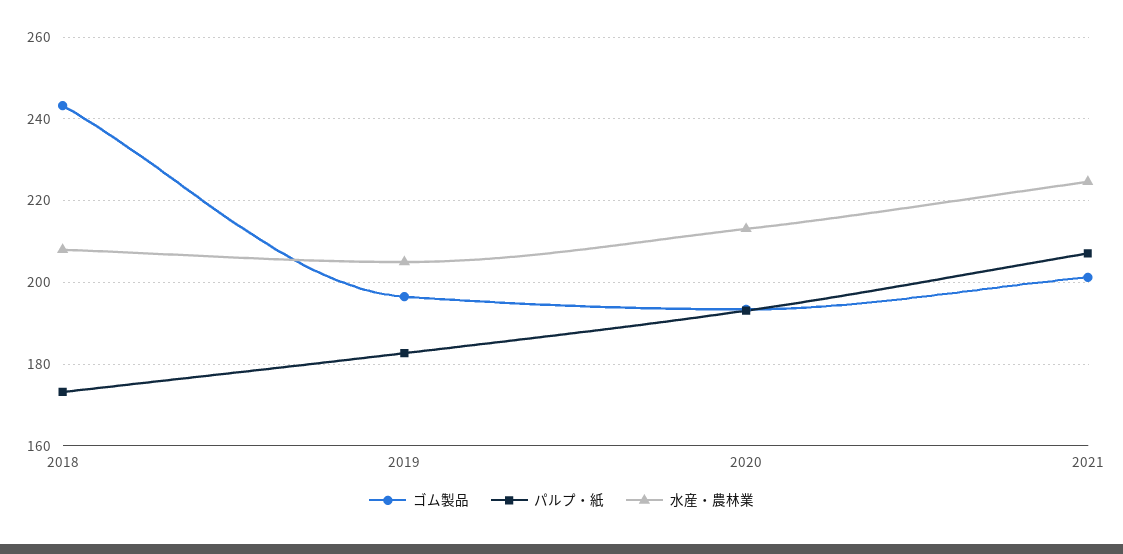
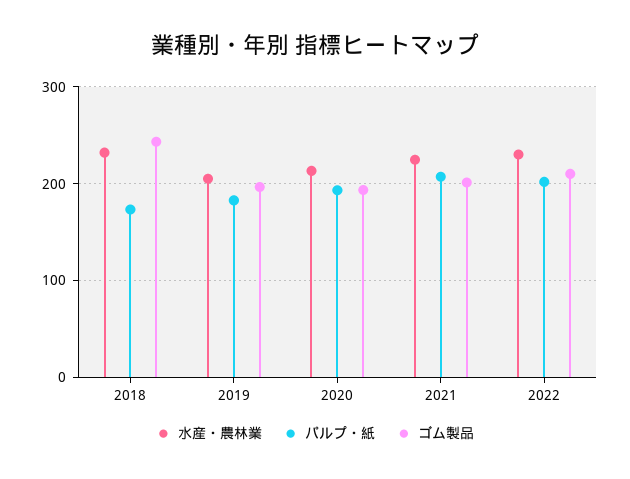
水産・農林業, 2018: 208 -> 230
水産・農林業, 2022: none -> 230
パルプ・紙, 2022: none -> 200
ゴム製品, 2022: none -> 210

